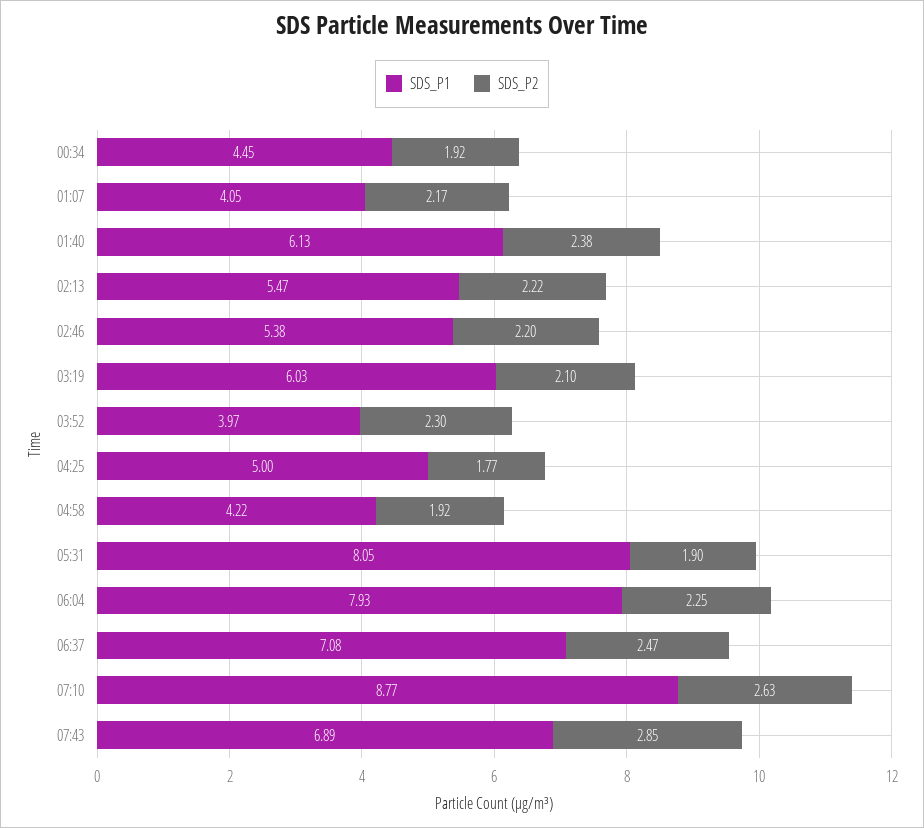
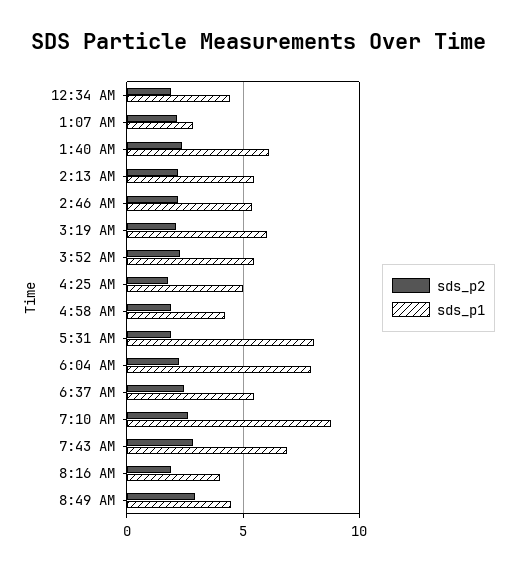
SDS_P1, 01:07: 4.05 -> 3
SDS_P1, 03:52: 3.97 -> 5.5
SDS_P1, 06:37: 7.08 -> 5.5
SDS_P2, 8:16 AM: none -> 2
SDS_P1, 8:16 AM: none -> 4
SDS_P2, 8:49 AM: none -> 3
SDS_P1, 8:49 AM: none -> 4.5

